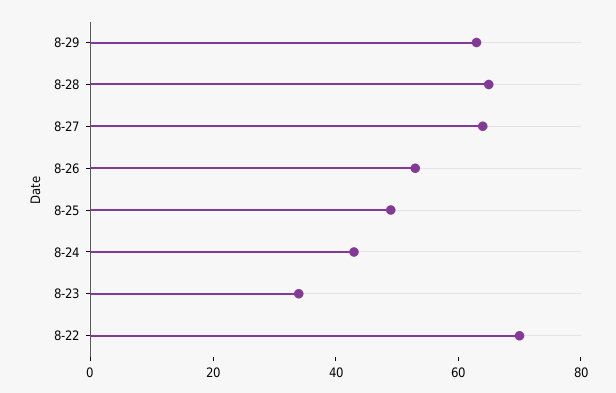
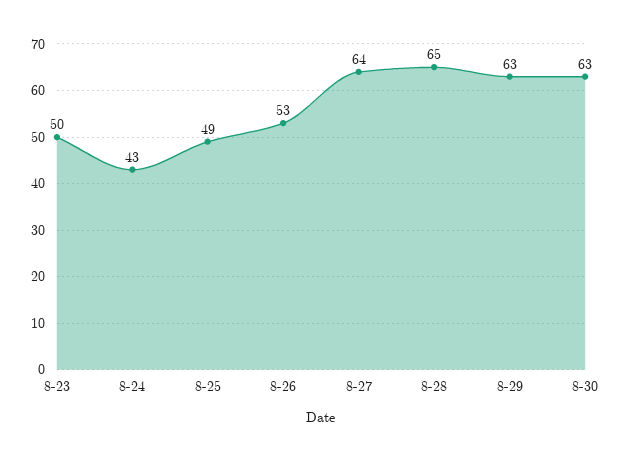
8-23: 35 -> 50
8-22: 70 -> none
8-30: none -> 63

